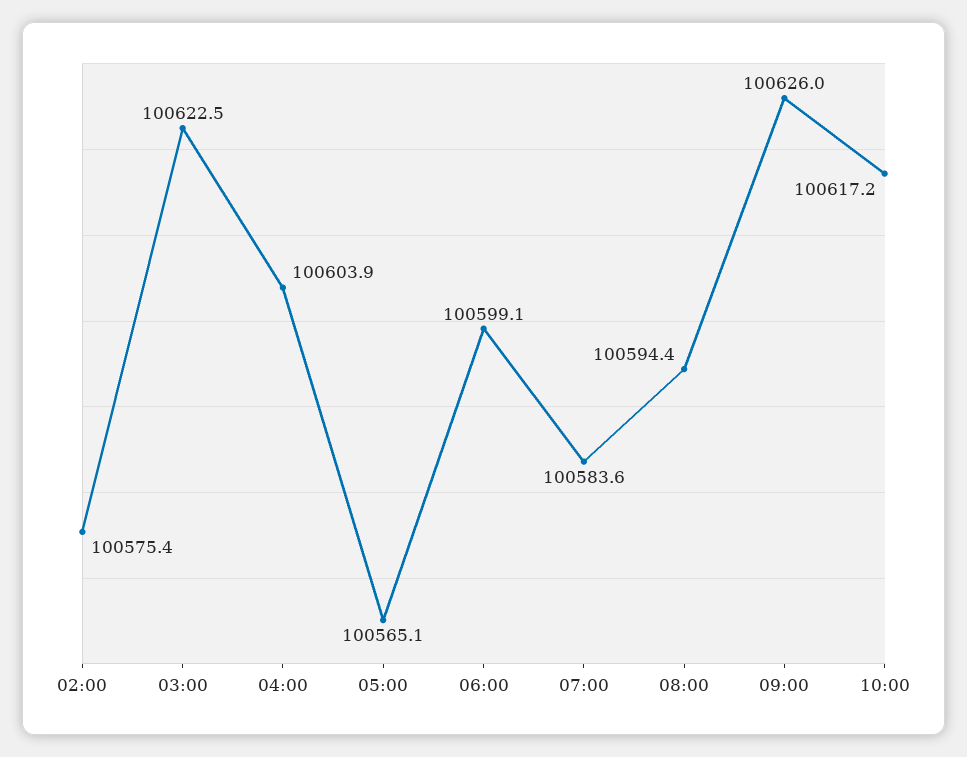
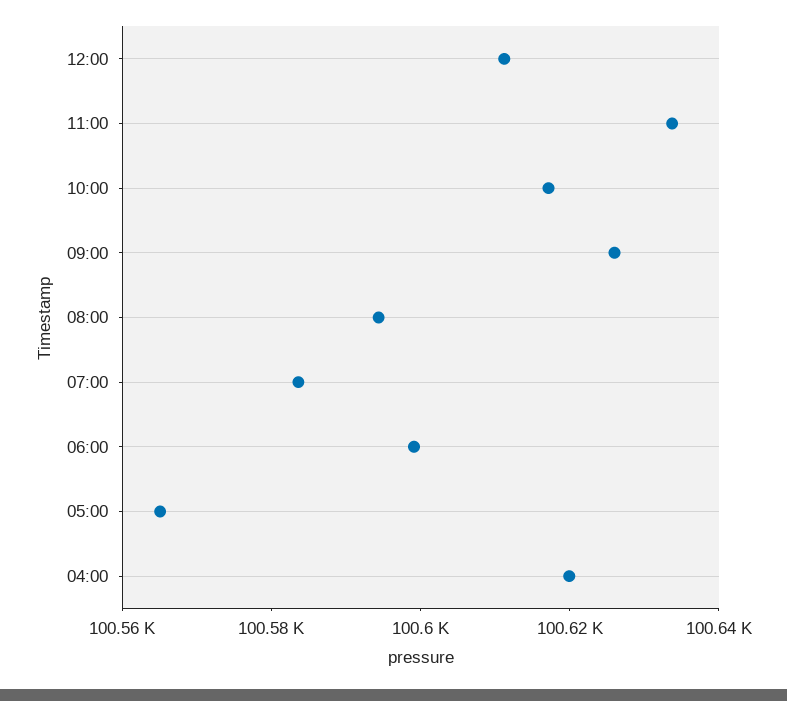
02:00: 100575.4 -> none
03:00: 100622.5 -> none
04:00: 100603.9 -> 100620
12:00: none -> 100610
11:00: none -> 100635

